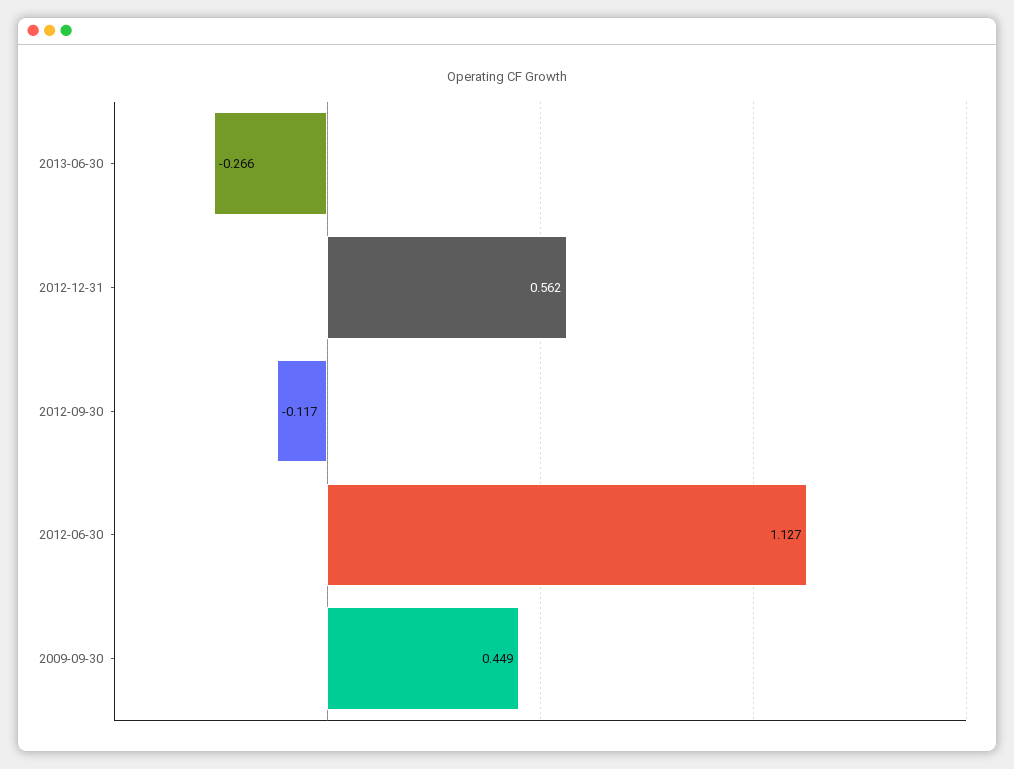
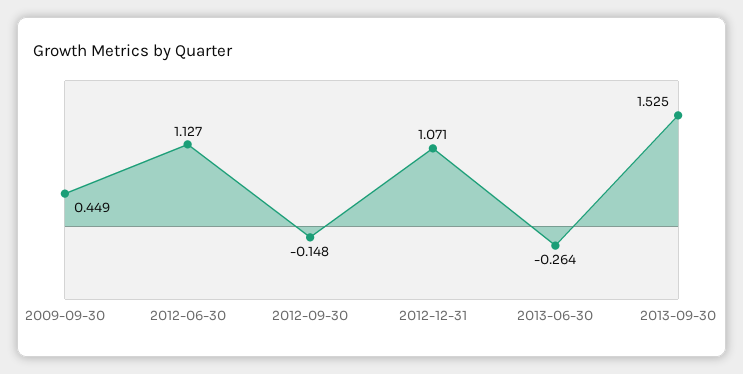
2013-06-30: -0.266 -> -0.264
2012-12-31: 0.562 -> 1.071
2012-09-30: -0.117 -> -0.148
2013-09-30: none -> 1.525

